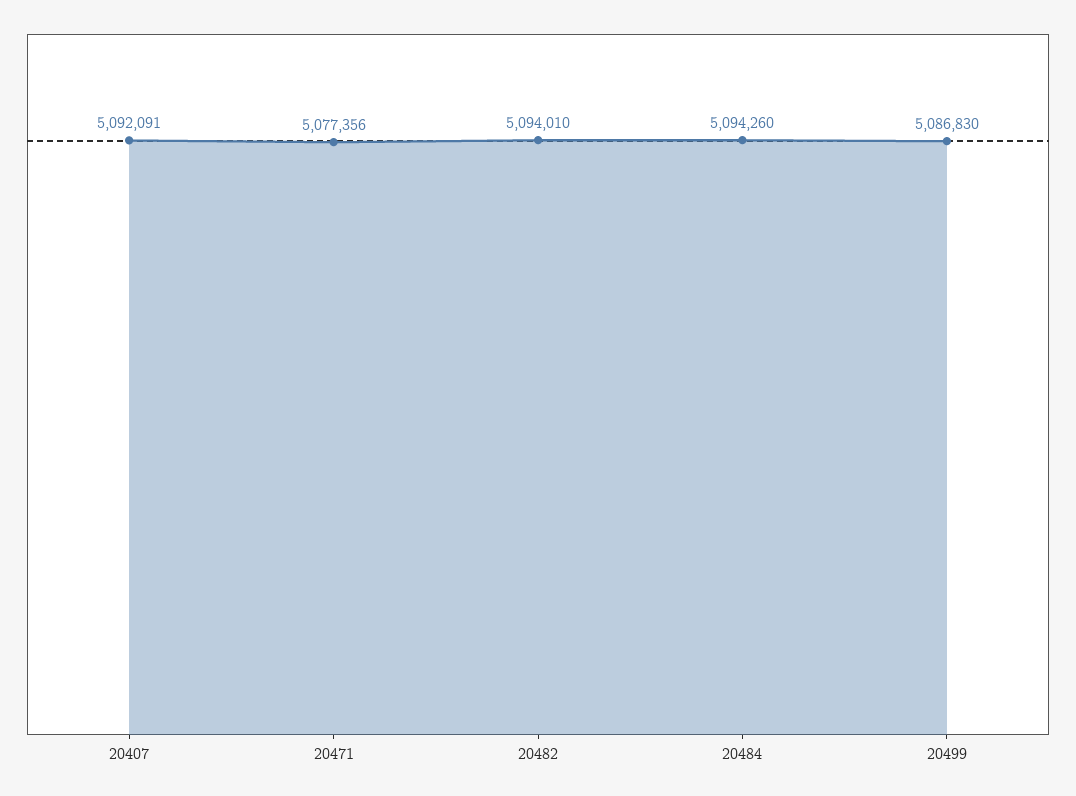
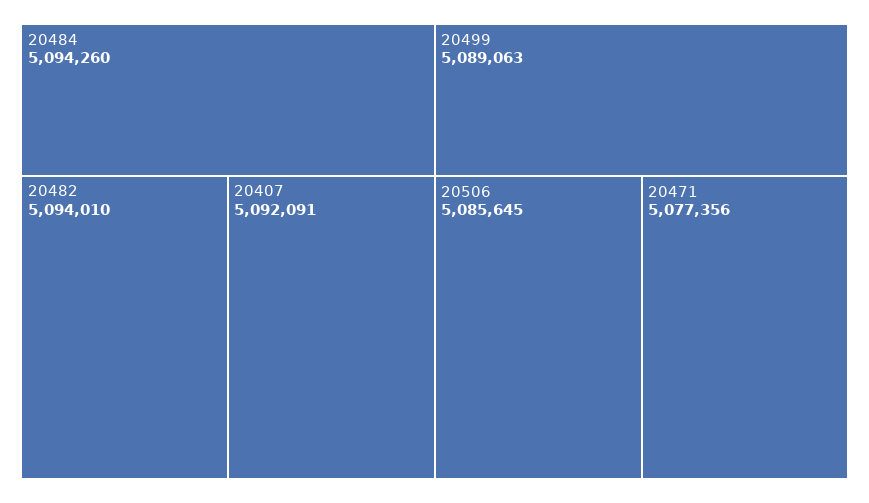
20499: 5086830 -> 5089063
20506: none -> 5085645

